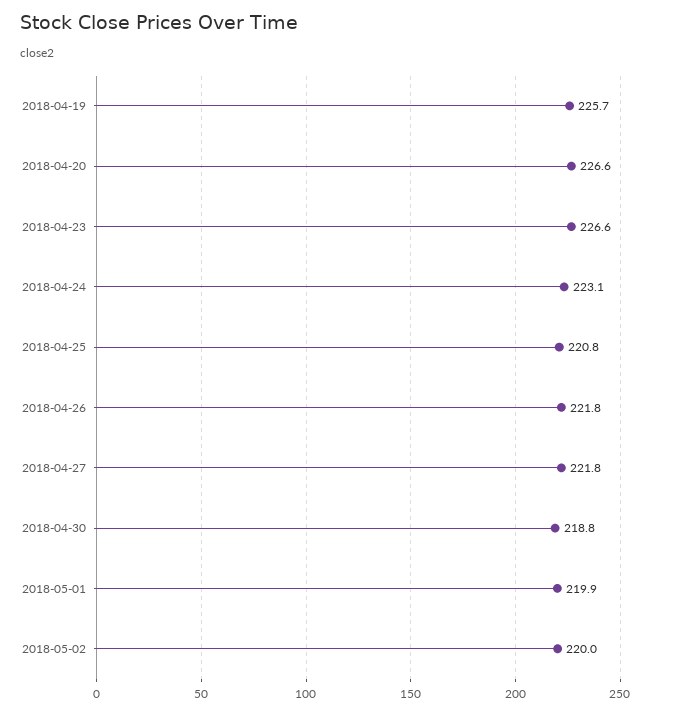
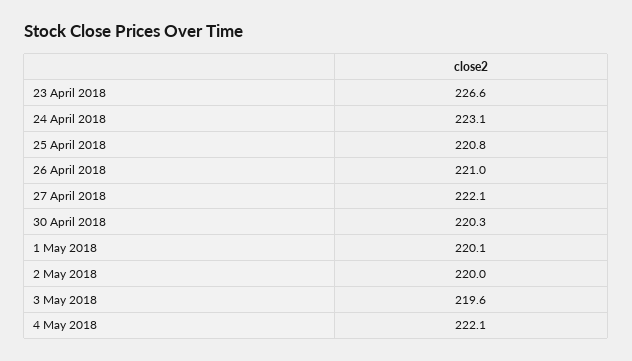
2018-04-19: 225.7 -> none
2018-04-20: 226.6 -> none
2018-04-26: 221.8 -> 221
2018-04-27: 221.8 -> 222.1
2018-04-30: 218.8 -> 220.3
2018-05-01: 219.9 -> 220.1
3 May 2018: none -> 219.6
4 May 2018: none -> 222.1

